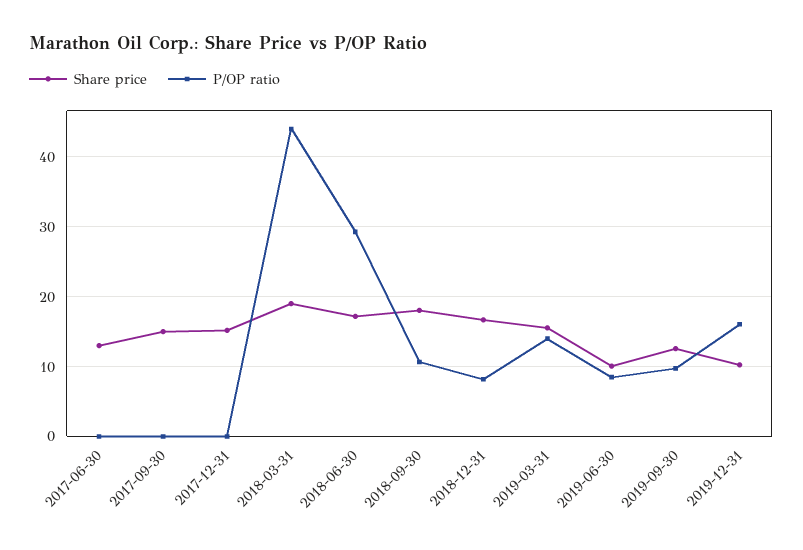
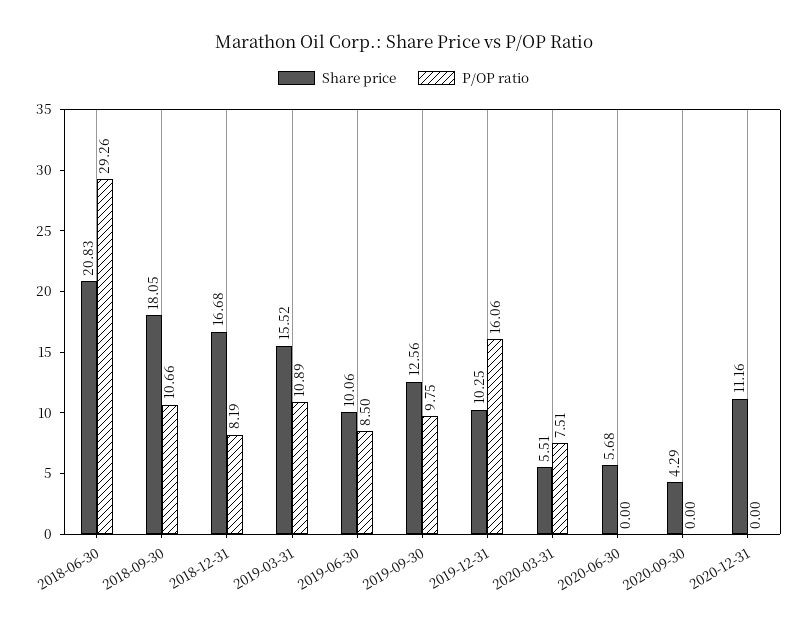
Share price, 2017-06-30: 13 -> none
P/OP ratio, 2017-06-30: 0 -> none
Share price, 2017-09-30: 15 -> none
P/OP ratio, 2017-09-30: 0 -> none
Share price, 2017-12-31: 15 -> none
P/OP ratio, 2017-12-31: 0 -> none
Share price, 2018-03-31: 19 -> none
P/OP ratio, 2018-03-31: 44 -> none
Share price, 2018-06-30: 17 -> 20.83
P/OP ratio, 2019-03-31: 14 -> 10.89
Share price, 2020-03-31: none -> 5.51
P/OP ratio, 2020-03-31: none -> 7.51
Share price, 2020-06-30: none -> 5.68
P/OP ratio, 2020-06-30: none -> 0
Share price, 2020-09-30: none -> 4.29
P/OP ratio, 2020-09-30: none -> 0
Share price, 2020-12-31: none -> 11.16
P/OP ratio, 2020-12-31: none -> 0

